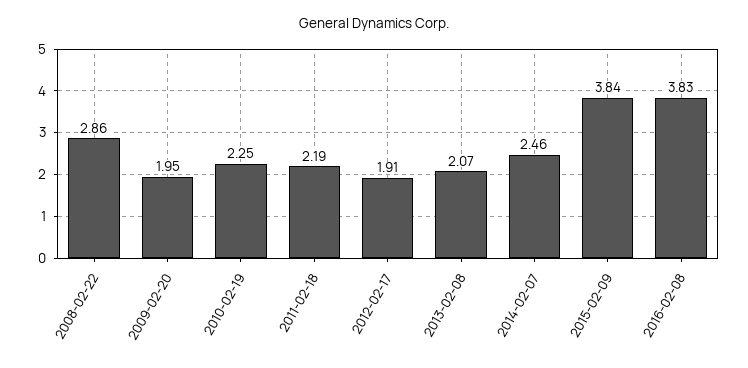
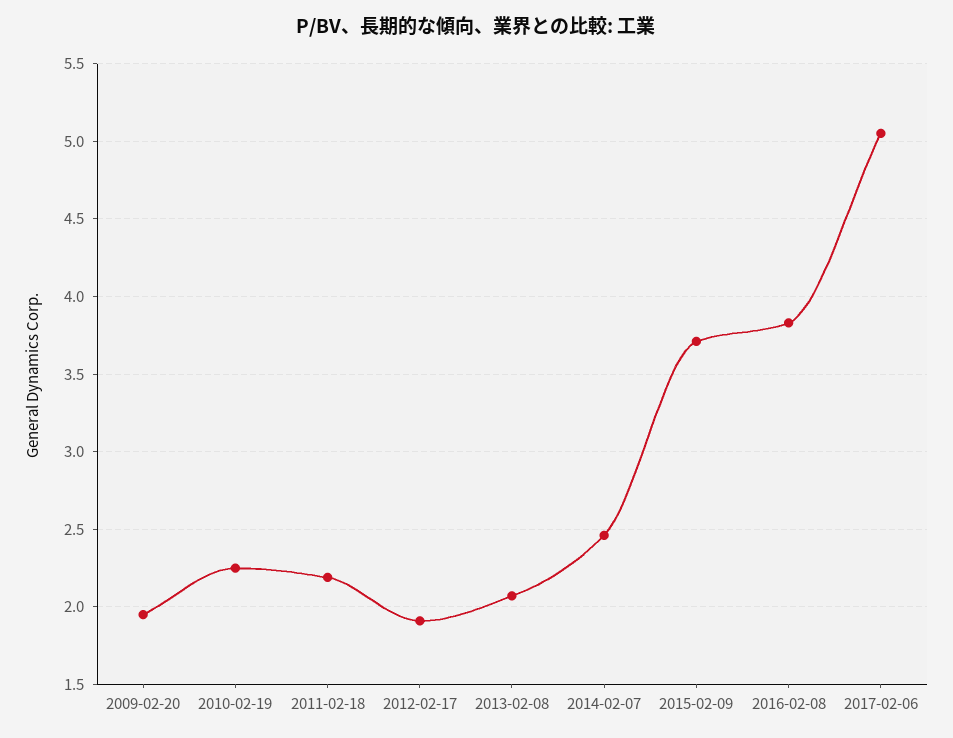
2008-02-22: 2.86 -> none
2015-02-09: 3.84 -> 3.7
2017-02-06: none -> 5.05

